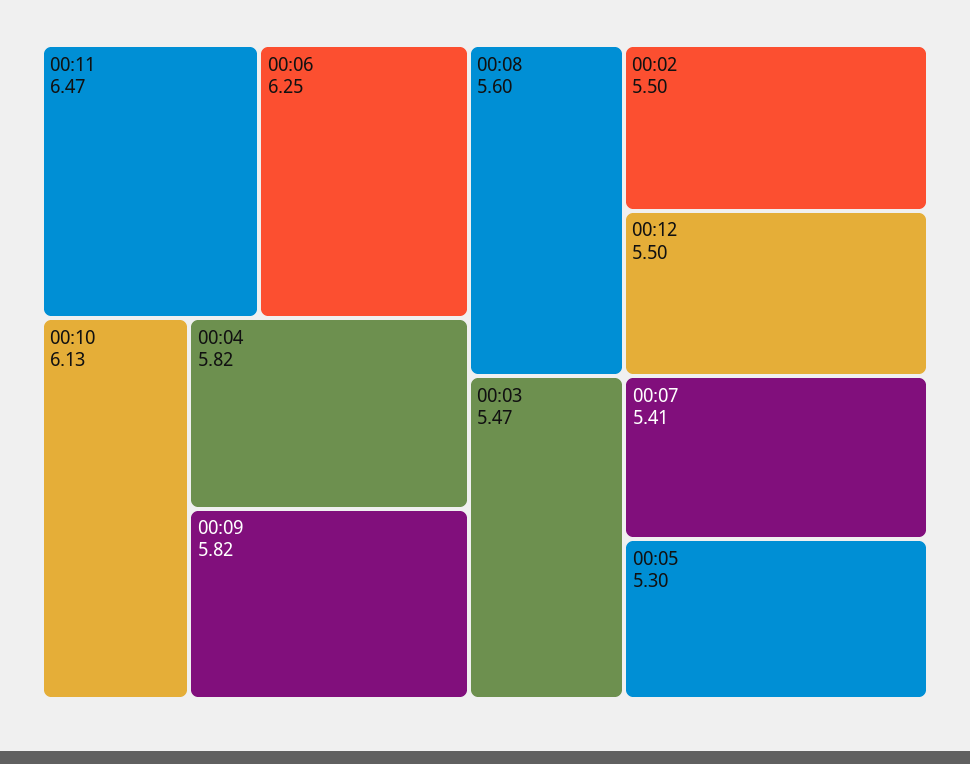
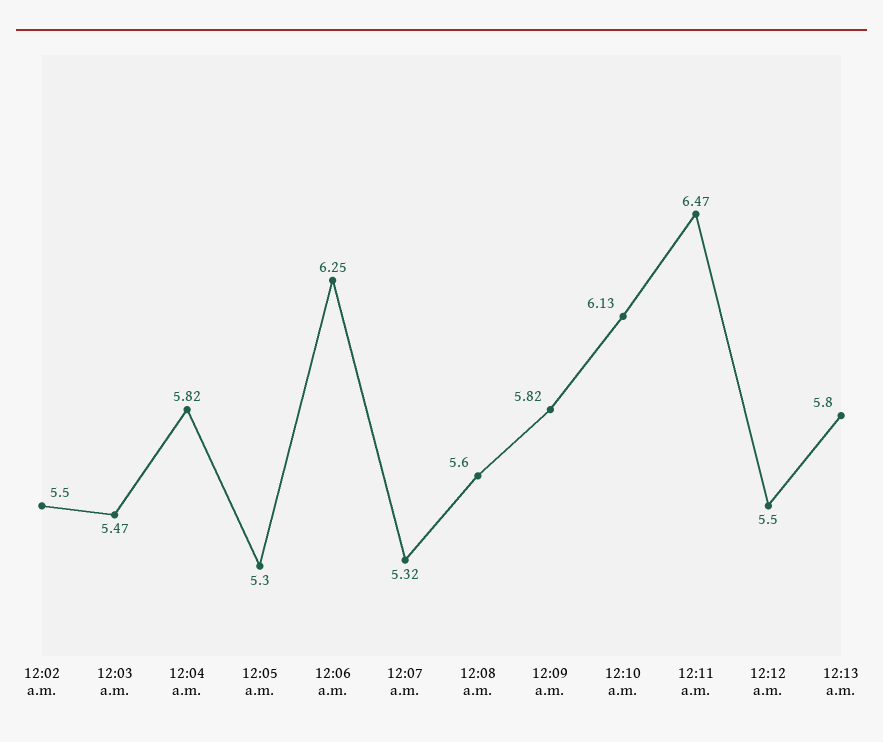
00:07: 5.41 -> 5.32
12:13 a.m.: none -> 5.8

